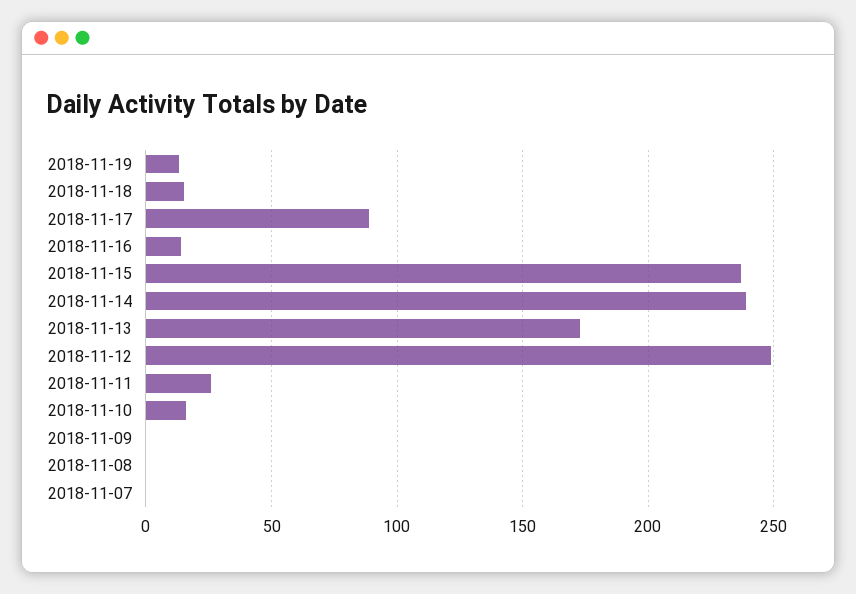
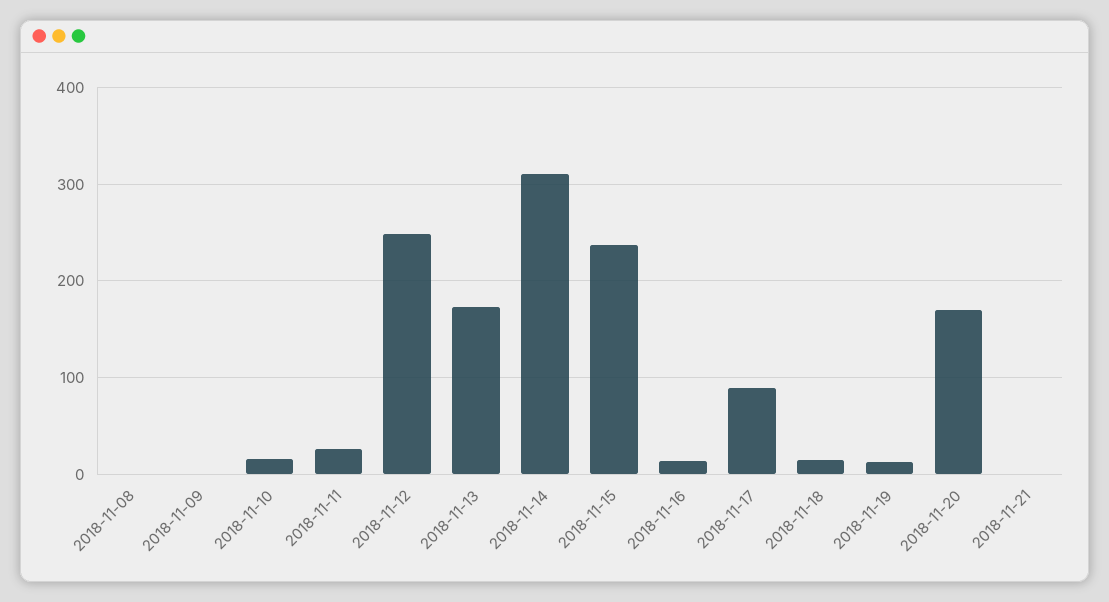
2018-11-14: 240 -> 310
2018-11-07: 0 -> none
2018-11-20: none -> 170
2018-11-21: none -> 0

